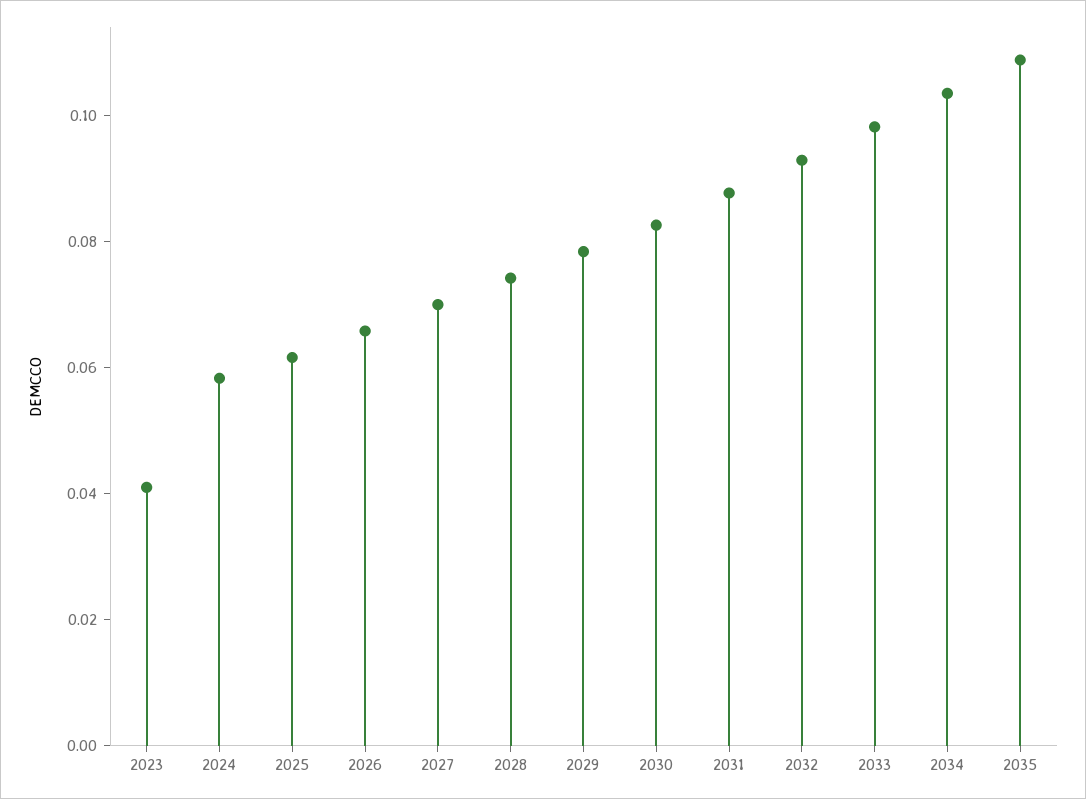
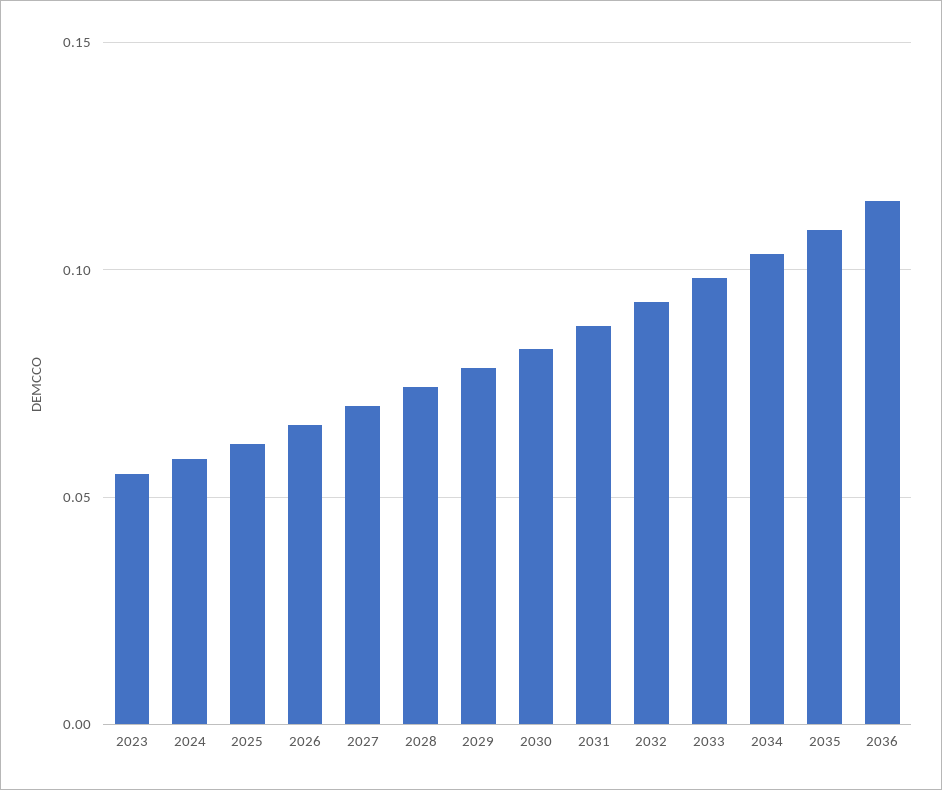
2023: 0.04 -> 0.055
2036: none -> 0.115

